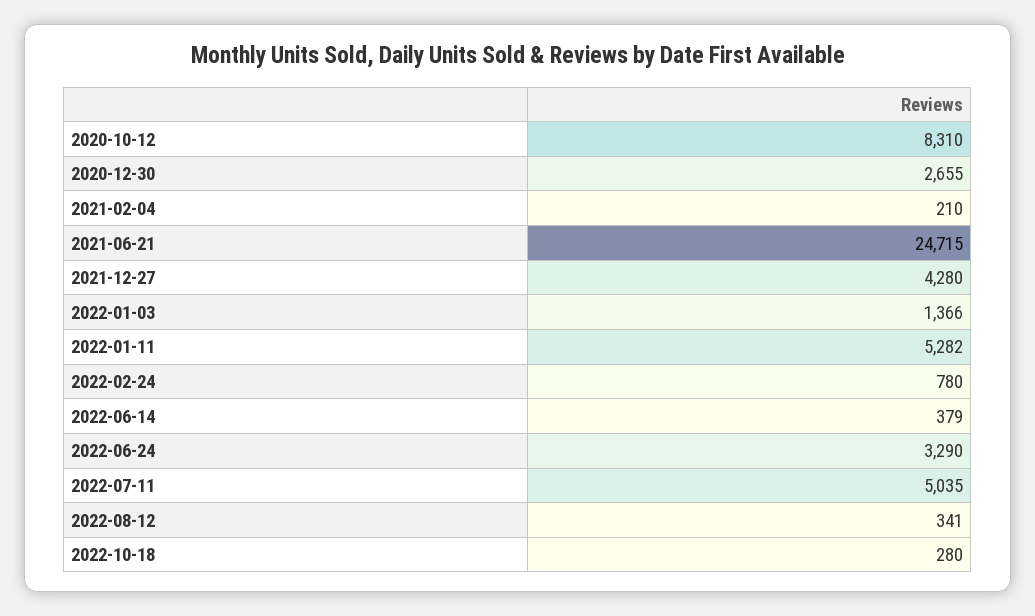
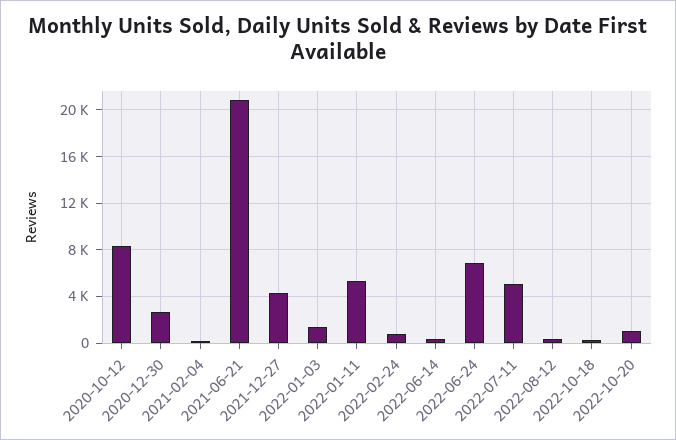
2021-06-21: 24715 -> 21000
2022-06-24: 3290 -> 7000
2022-10-20: none -> 1000

